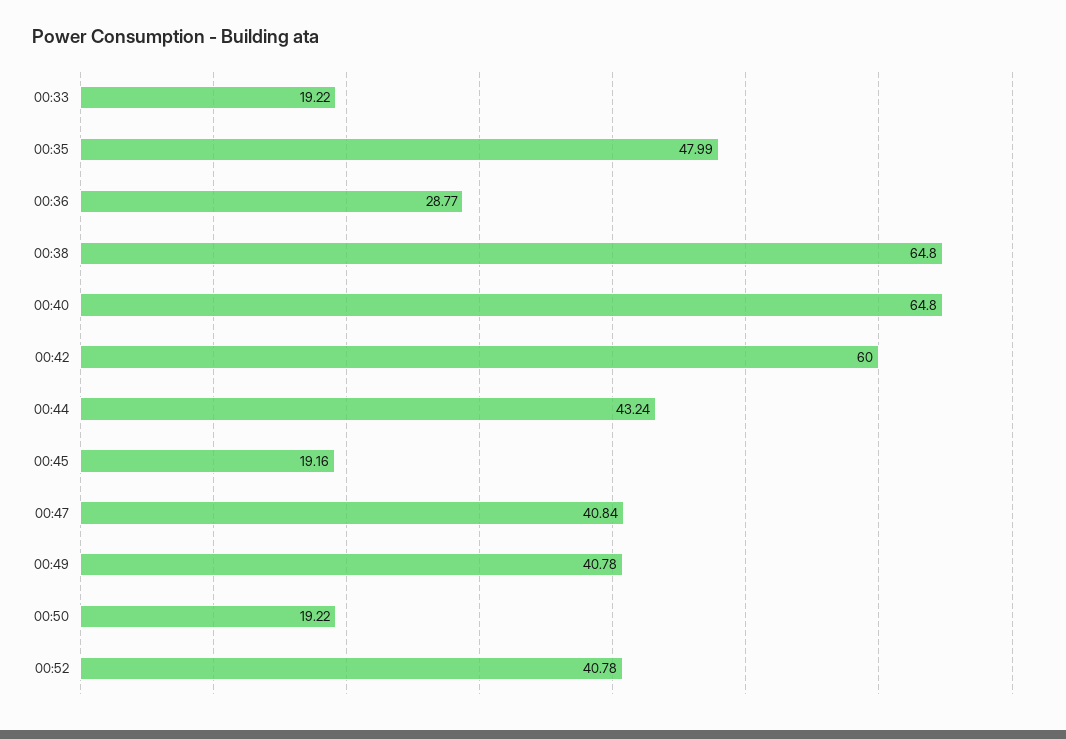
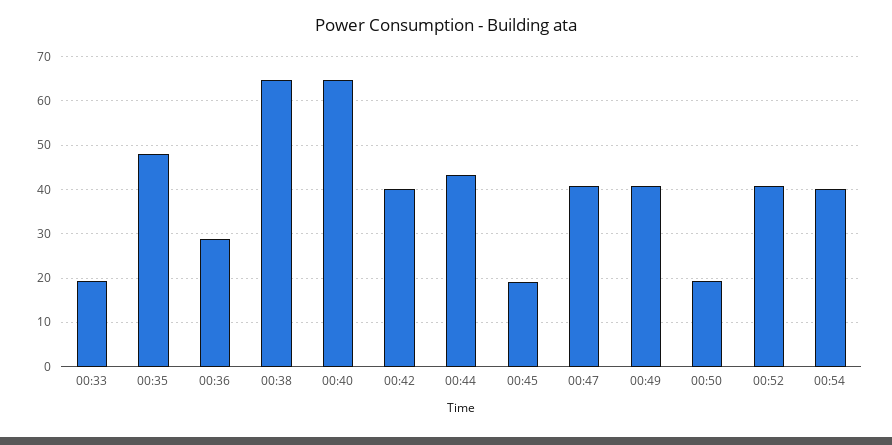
00:42: 60 -> 40
00:54: none -> 40

